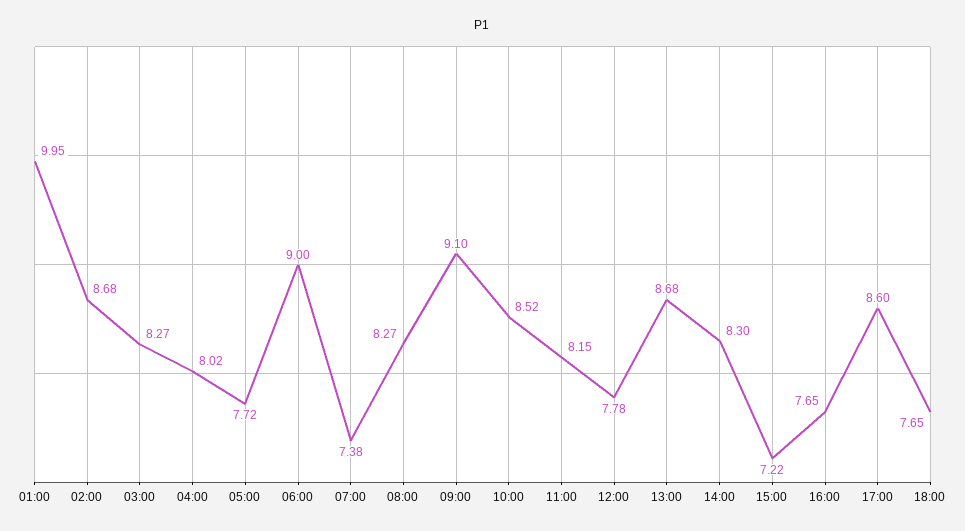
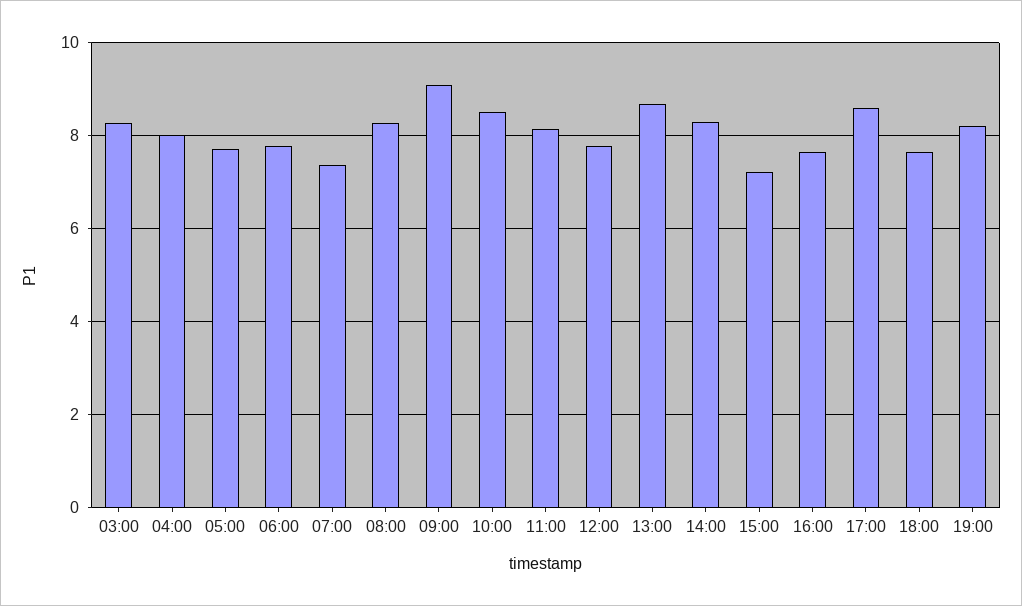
01:00: 9.95 -> none
02:00: 8.68 -> none
06:00: 9 -> 7.8
19:00: none -> 8.2

